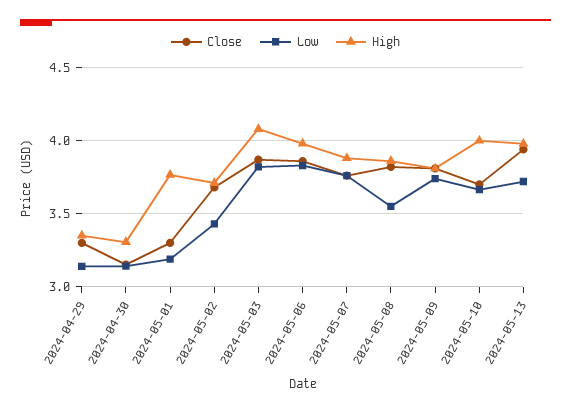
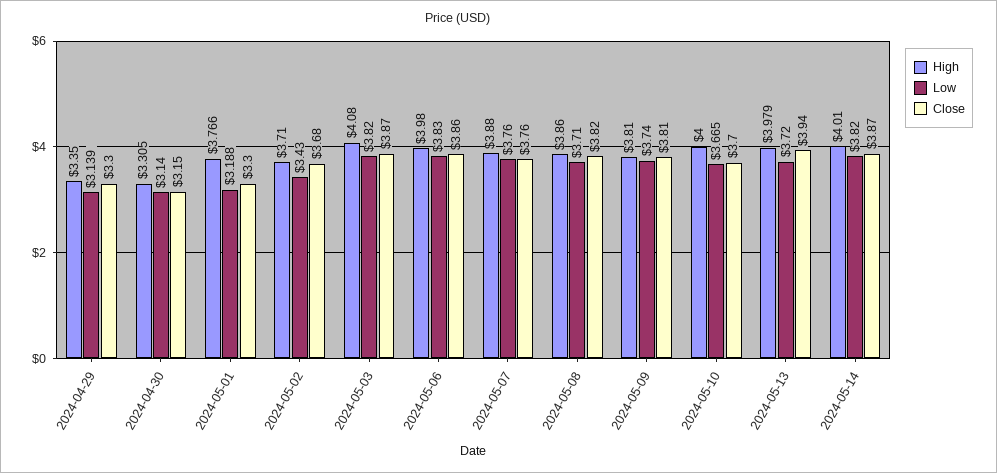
Low, 2024-05-08: 3.55 -> 3.71
High, 2024-05-14: none -> 4.01
Low, 2024-05-14: none -> 3.82
Close, 2024-05-14: none -> 3.87

